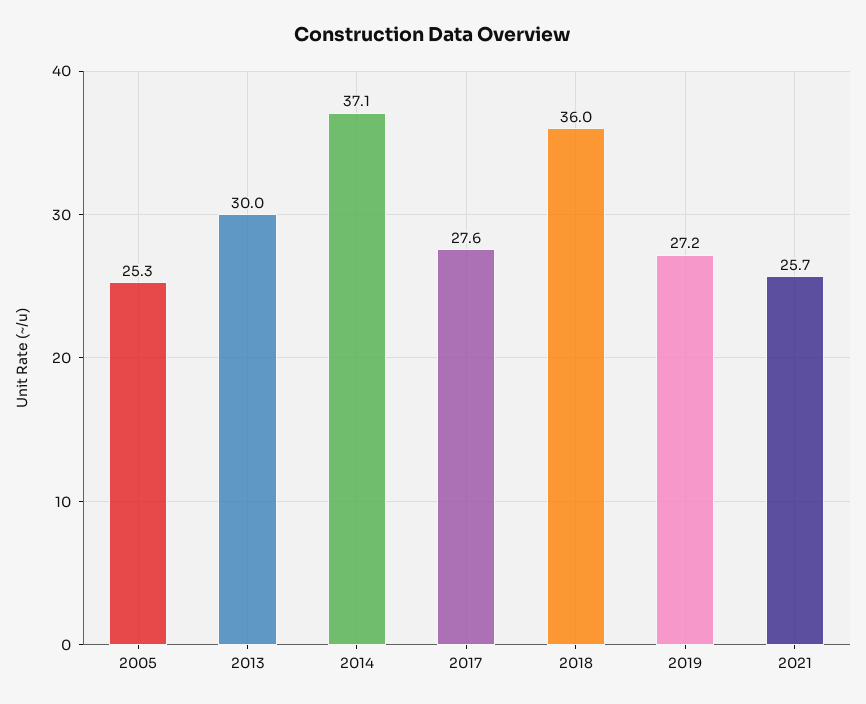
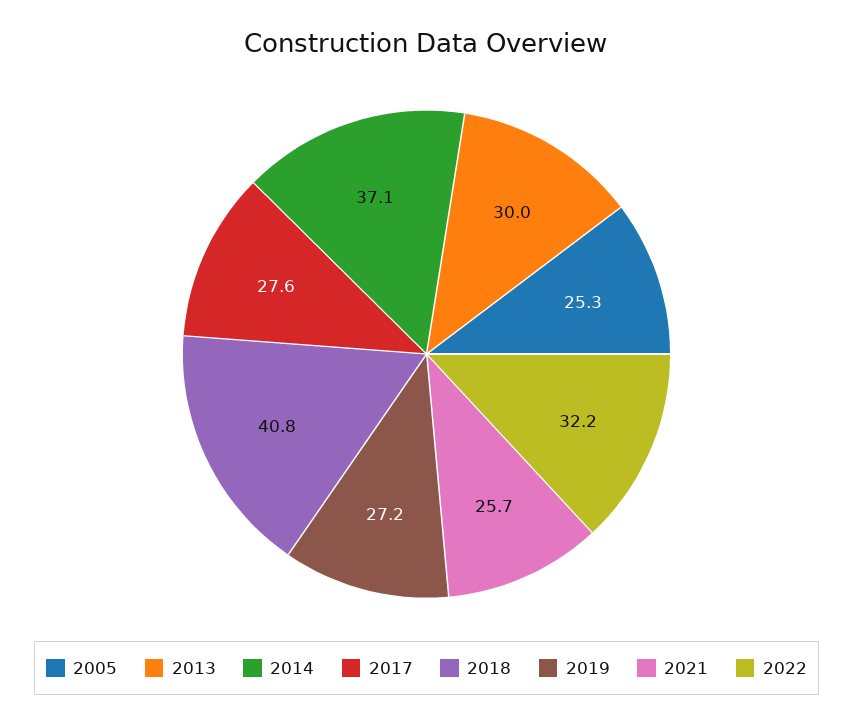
2018: 36 -> 40.8
2022: none -> 32.2

